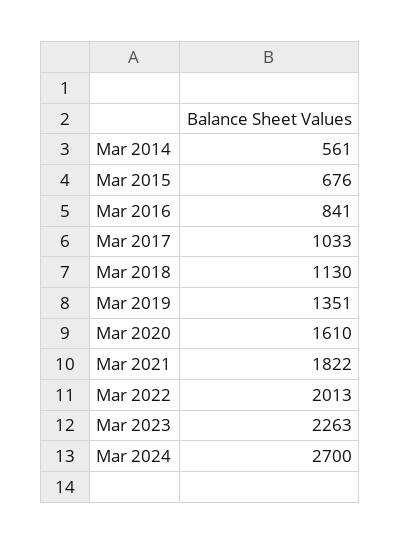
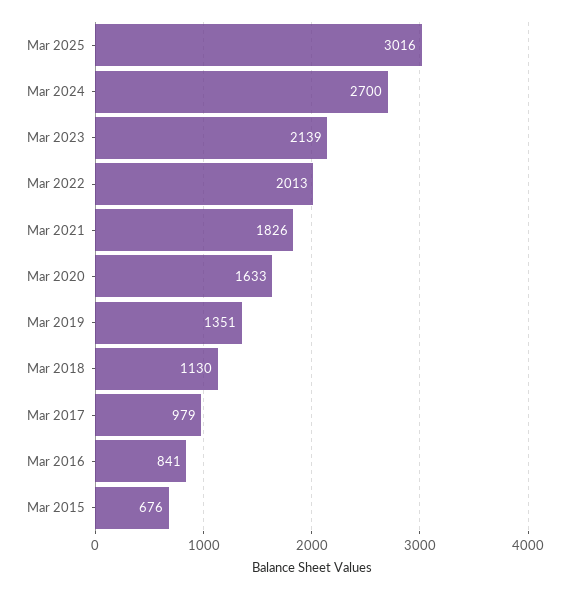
Mar 2014: 561 -> none
Mar 2017: 1033 -> 979
Mar 2020: 1610 -> 1633
Mar 2021: 1822 -> 1826
Mar 2023: 2263 -> 2139
Mar 2025: none -> 3016

